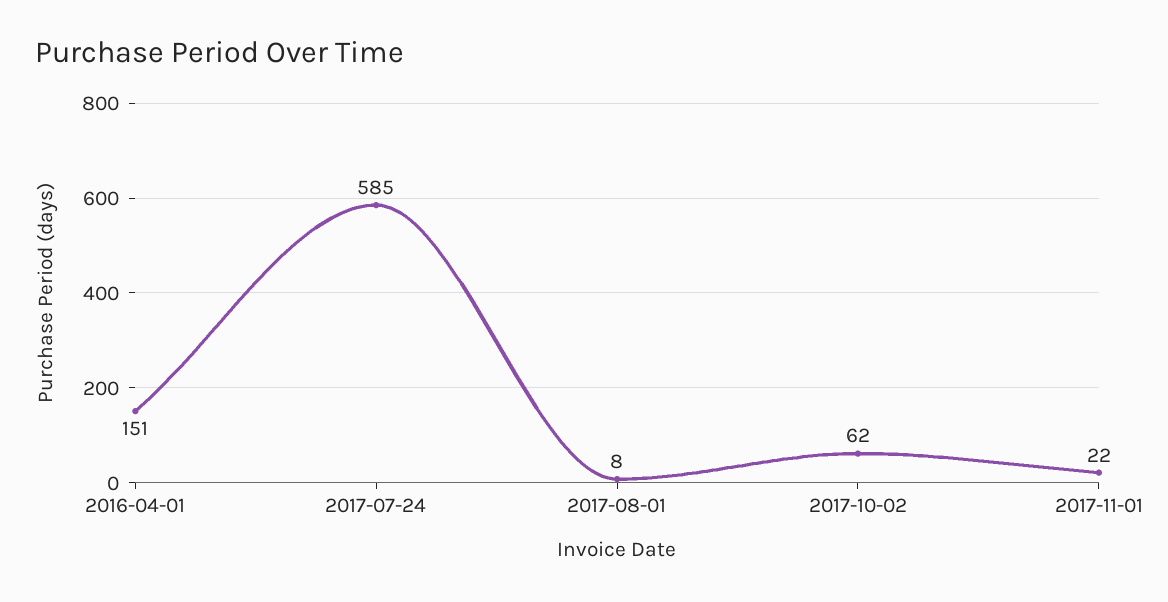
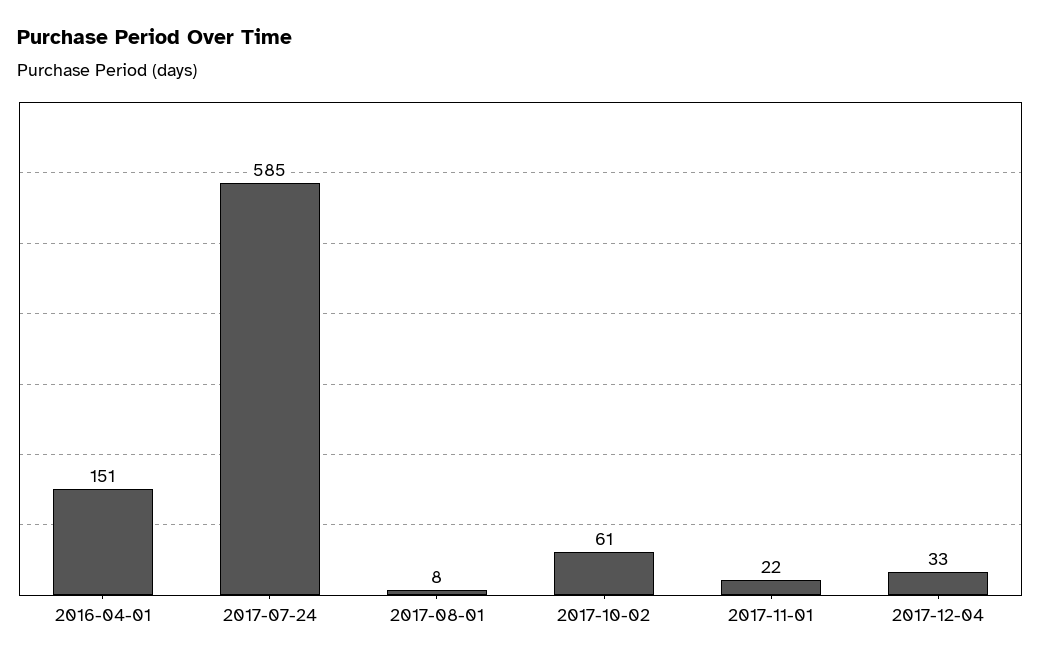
2017-10-02: 62 -> 61
2017-12-04: none -> 33

